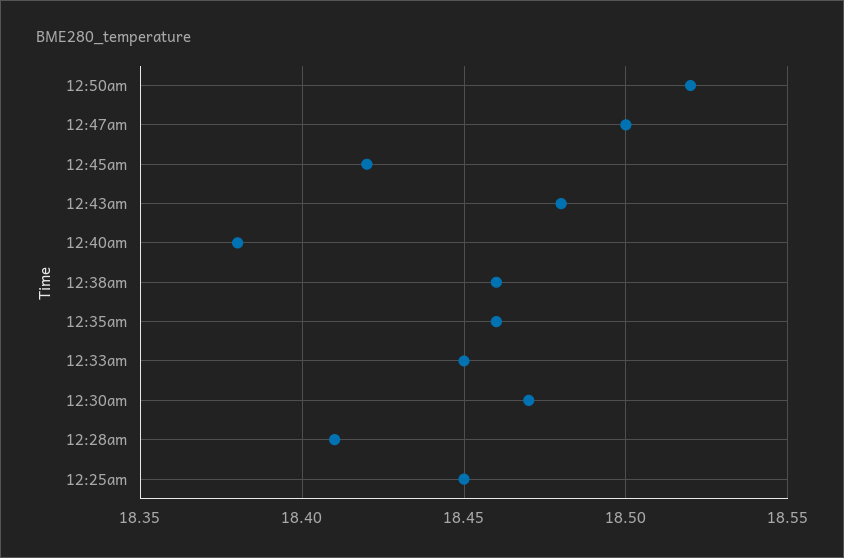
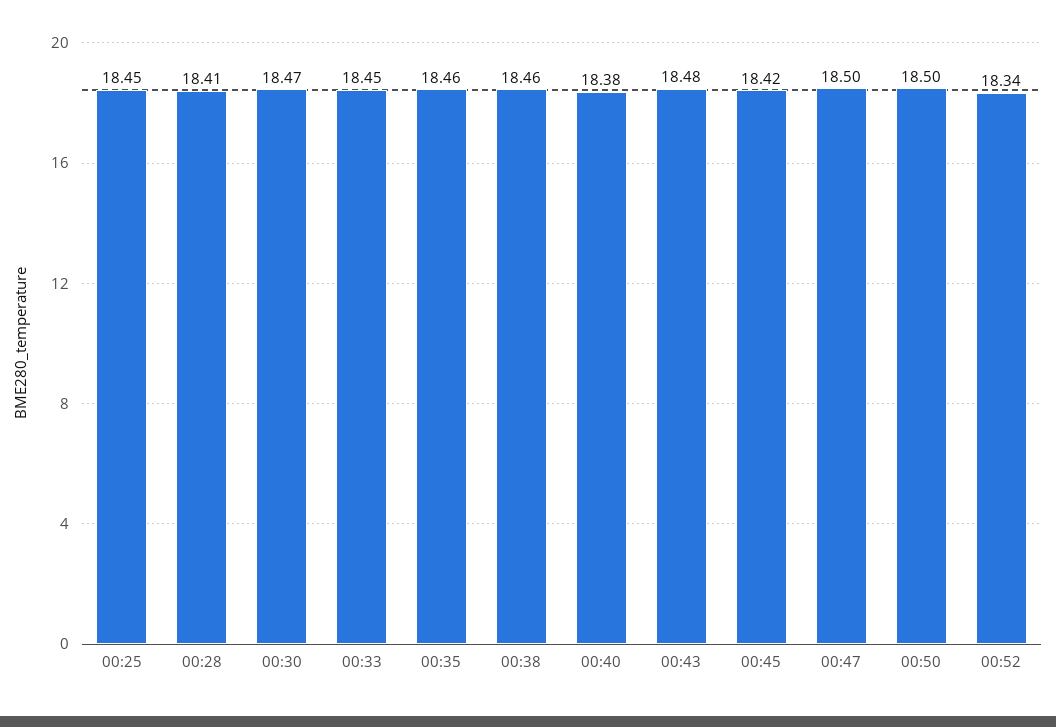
12:50am: 18.52 -> 18.5
00:52: none -> 18.34

